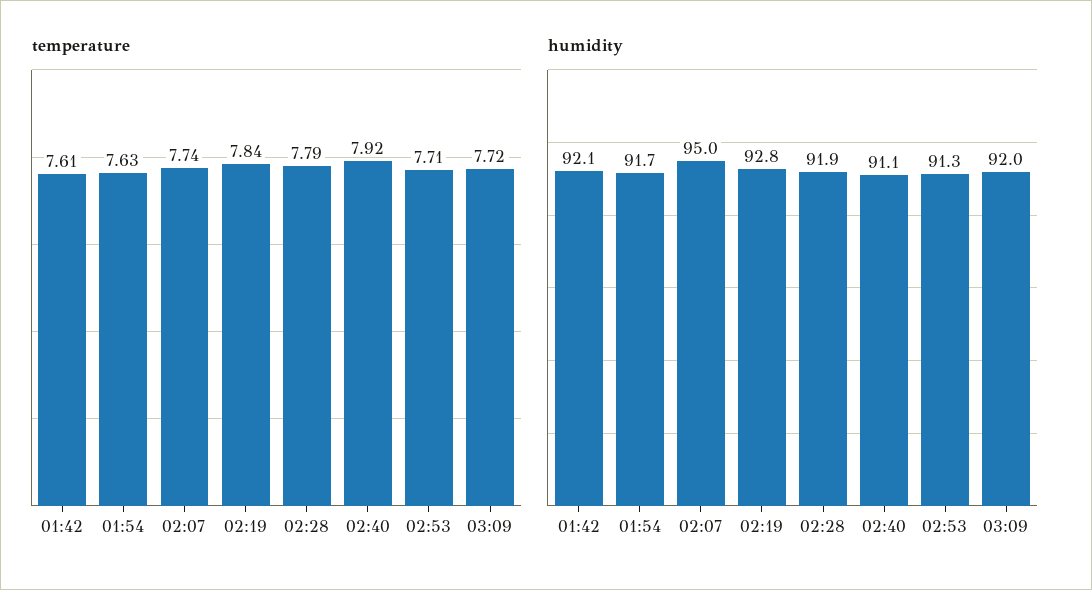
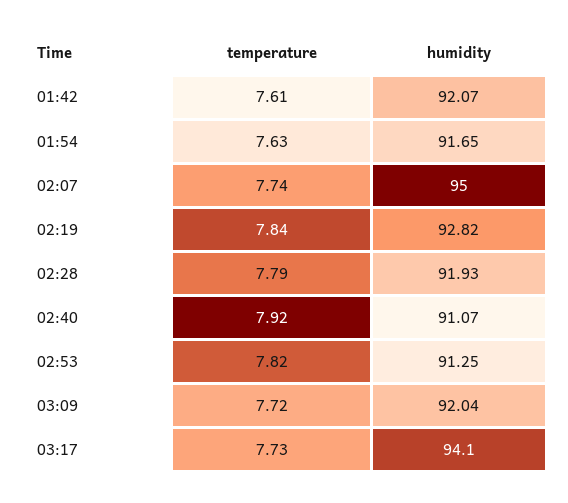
temperature, 02:53: 7.71 -> 7.82
temperature, 03:17: none -> 7.73
humidity, 03:17: none -> 94.1

